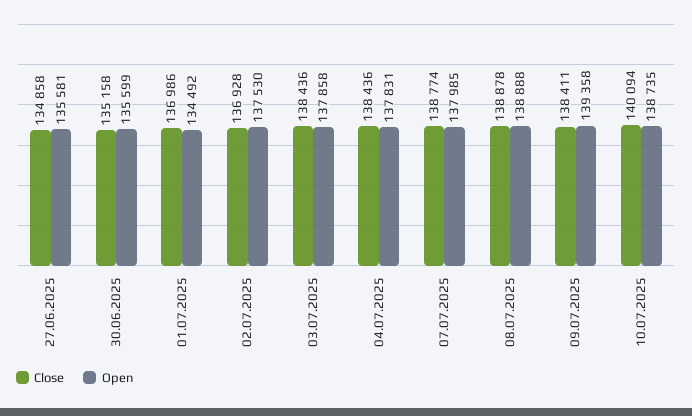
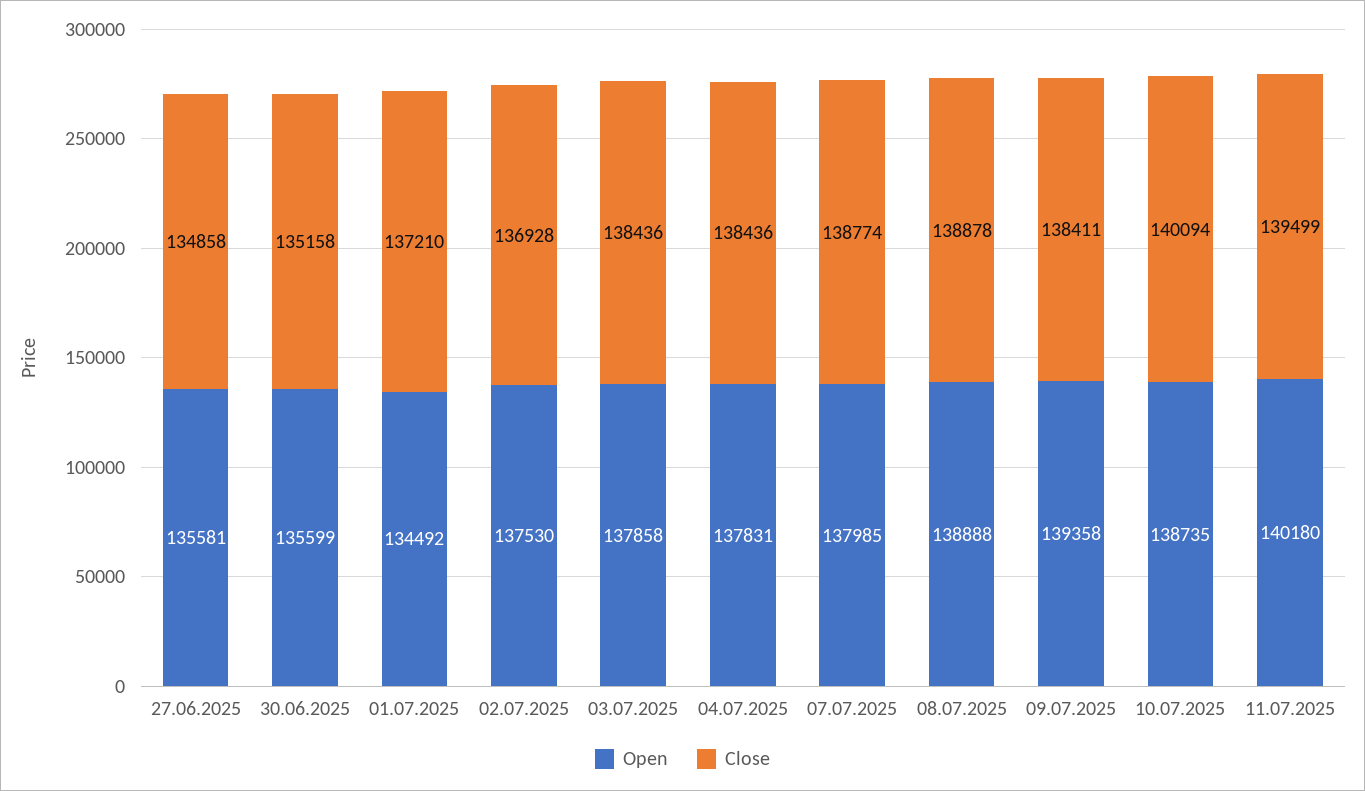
Close, 01.07.2025: 136986 -> 137210
Open, 11.07.2025: none -> 140180
Close, 11.07.2025: none -> 139499

